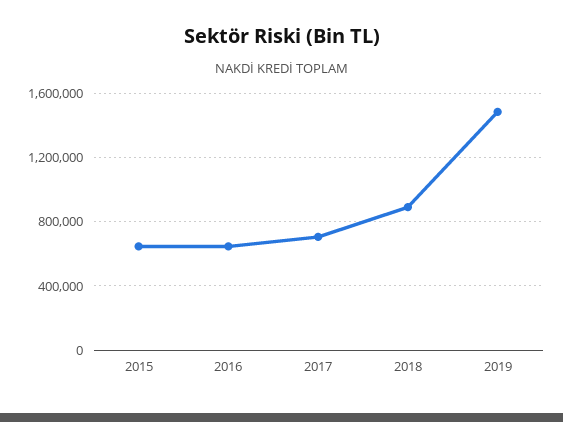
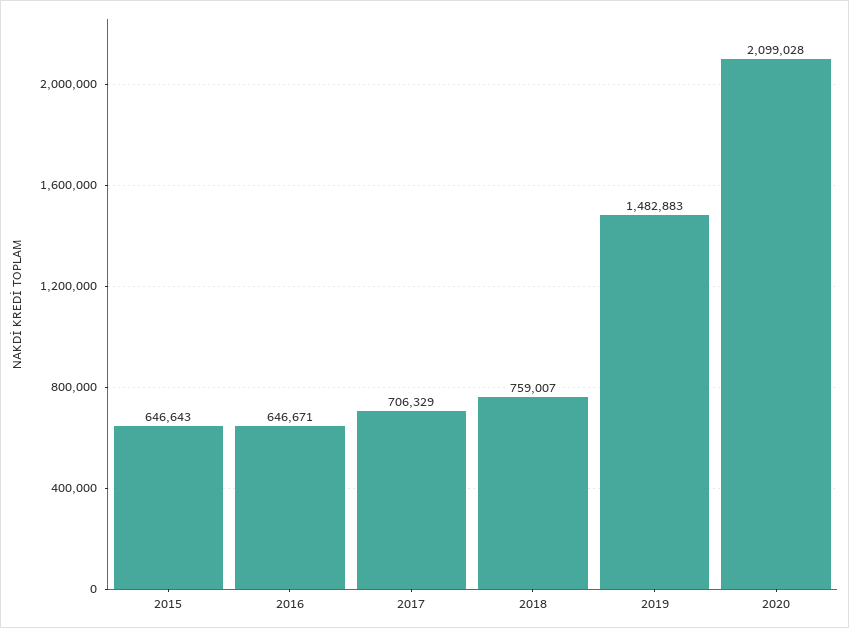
2018: 900000 -> 759007
2020: none -> 2099028

